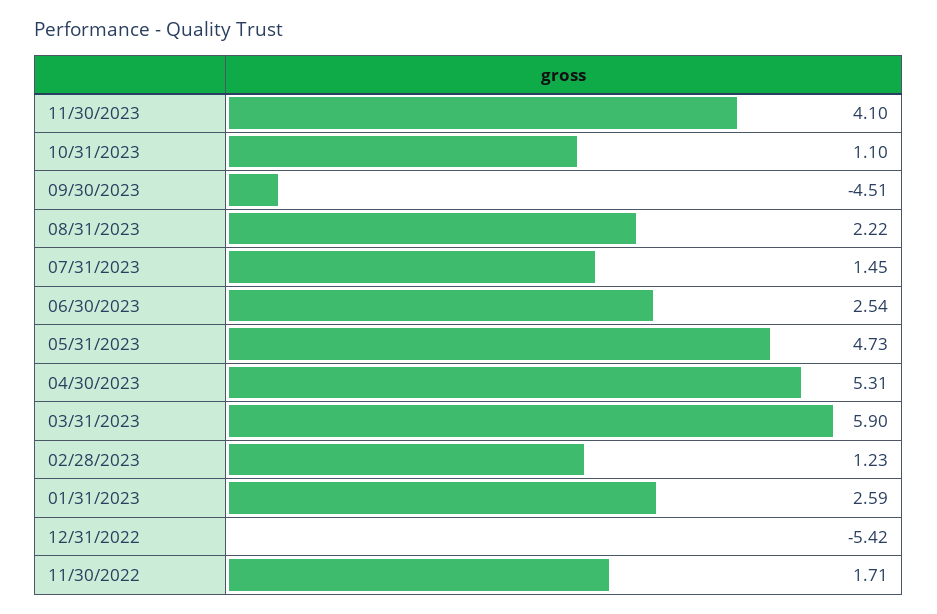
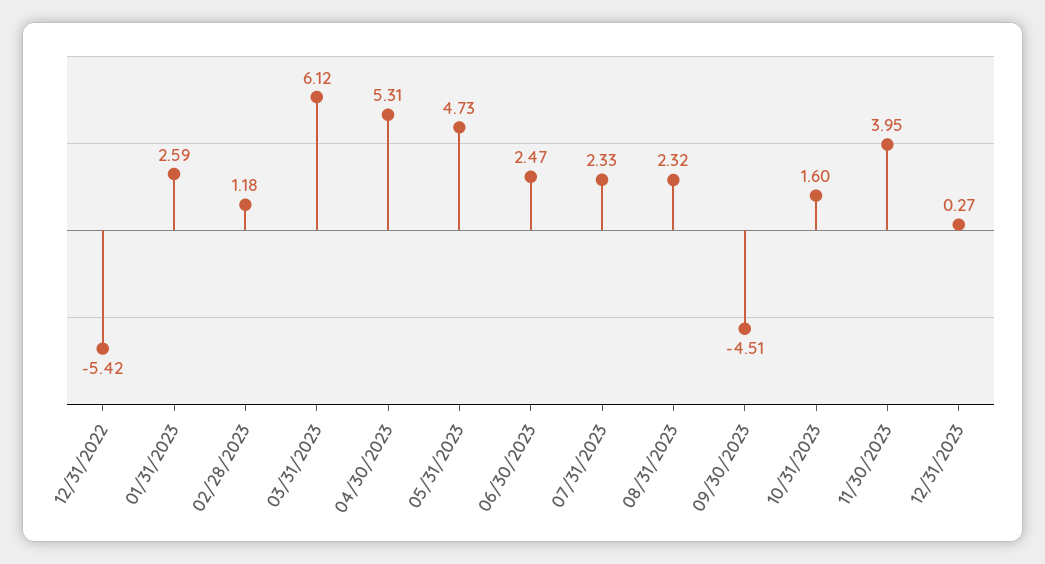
11/30/2023: 4.1 -> 3.95
10/31/2023: 1.1 -> 1.6
08/31/2023: 2.22 -> 2.32
07/31/2023: 1.45 -> 2.33
06/30/2023: 2.54 -> 2.47
03/31/2023: 5.9 -> 6.12
02/28/2023: 1.23 -> 1.18
11/30/2022: 1.71 -> none
12/31/2023: none -> 0.27

